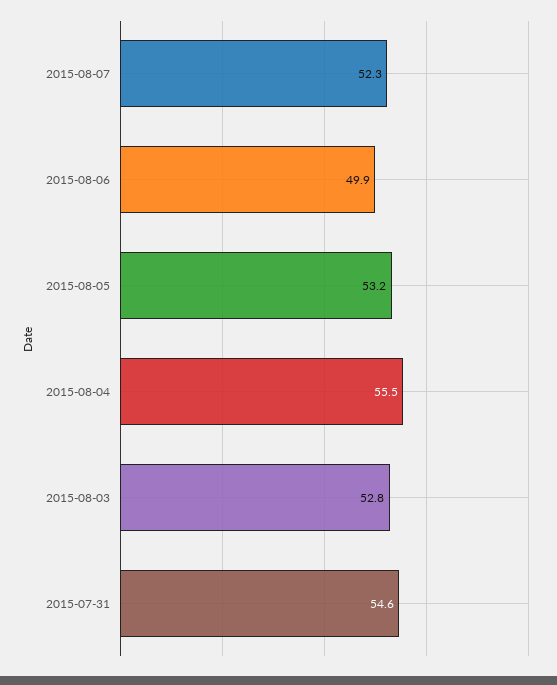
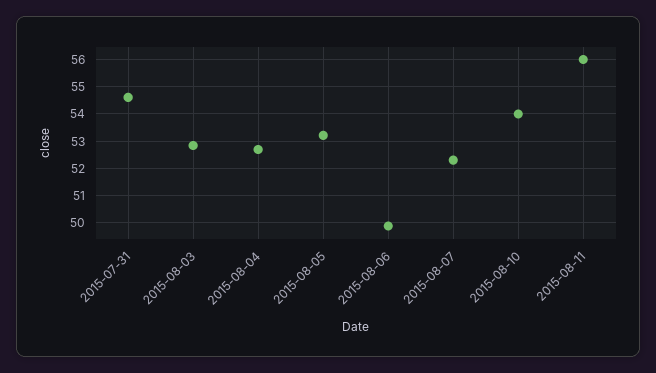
2015-08-04: 55.5 -> 52.75
2015-08-10: none -> 54
2015-08-11: none -> 56

